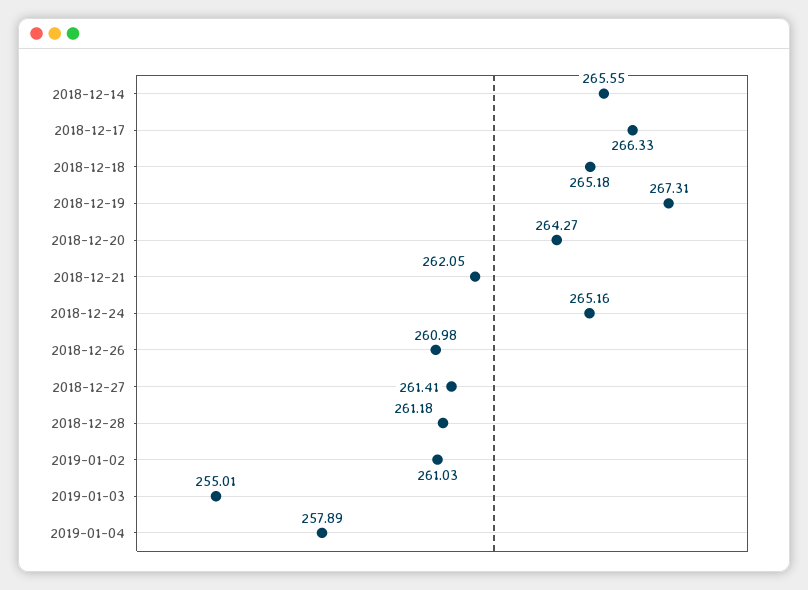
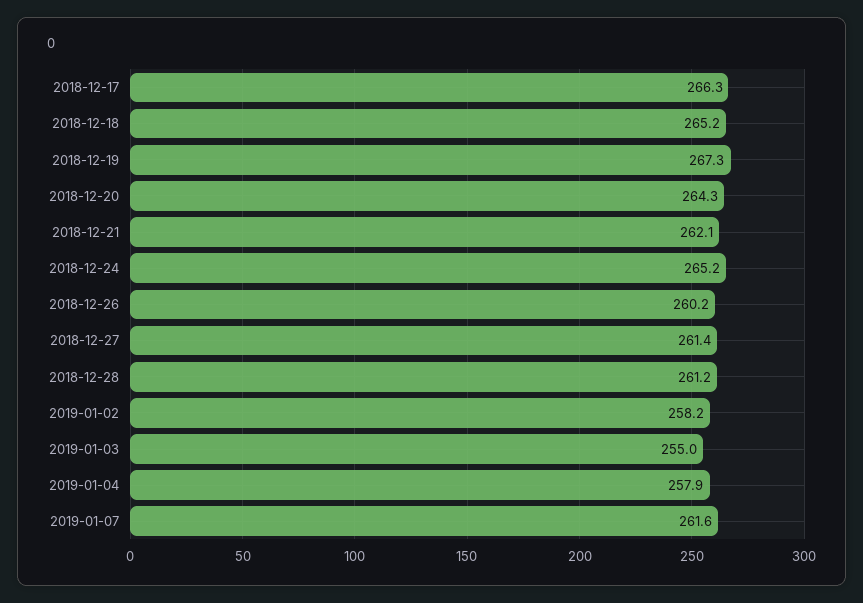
2018-12-14: 265.55 -> none
2018-12-26: 260.98 -> 260.2
2019-01-02: 261.03 -> 258.2
2019-01-07: none -> 261.6

